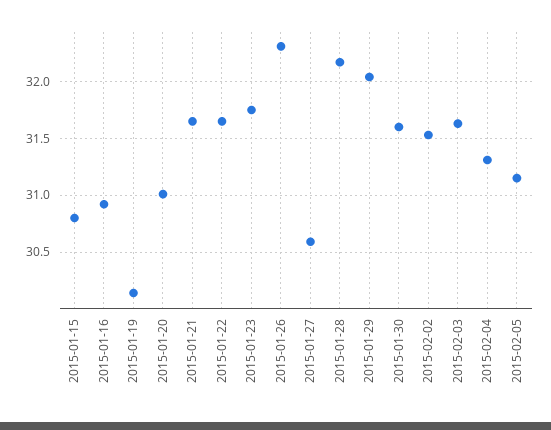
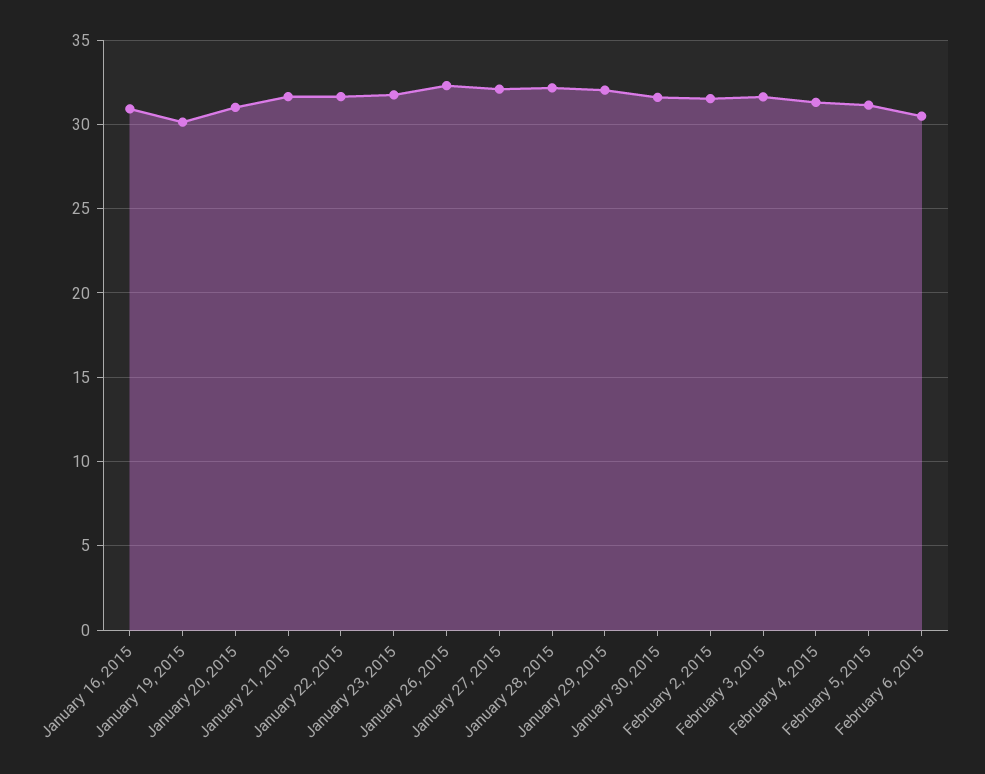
2015-01-15: 30.8 -> none
2015-01-27: 30.6 -> 32
February 6, 2015: none -> 30.5

